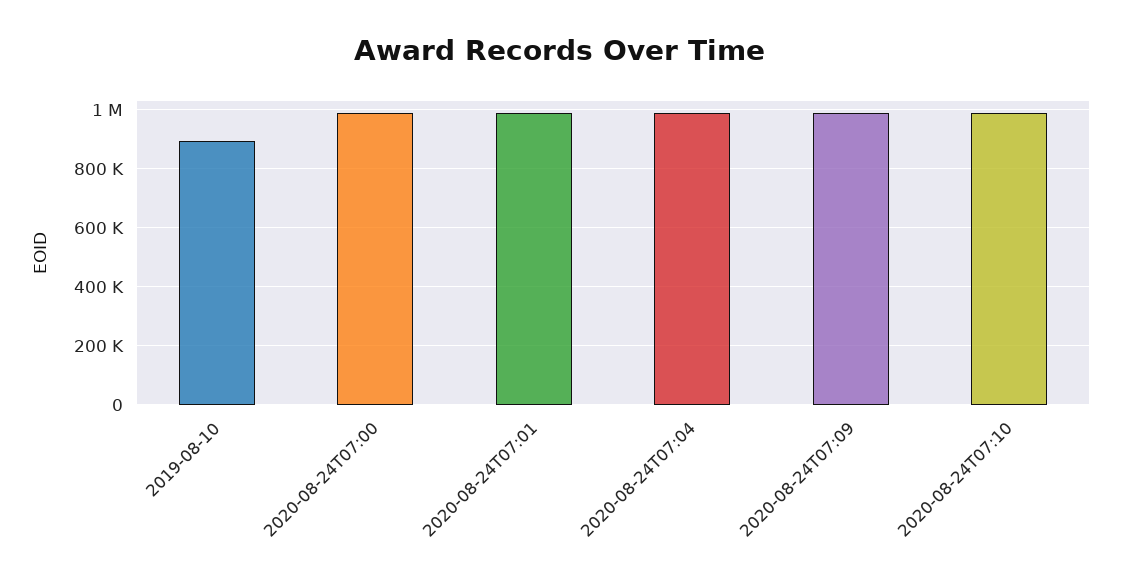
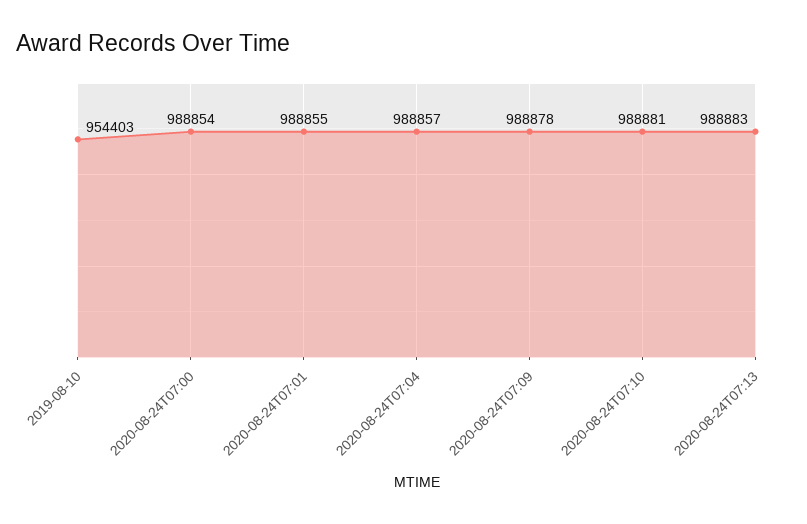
2019-08-10: 900000 -> 954403
2020-08-24T07:13: none -> 988883

